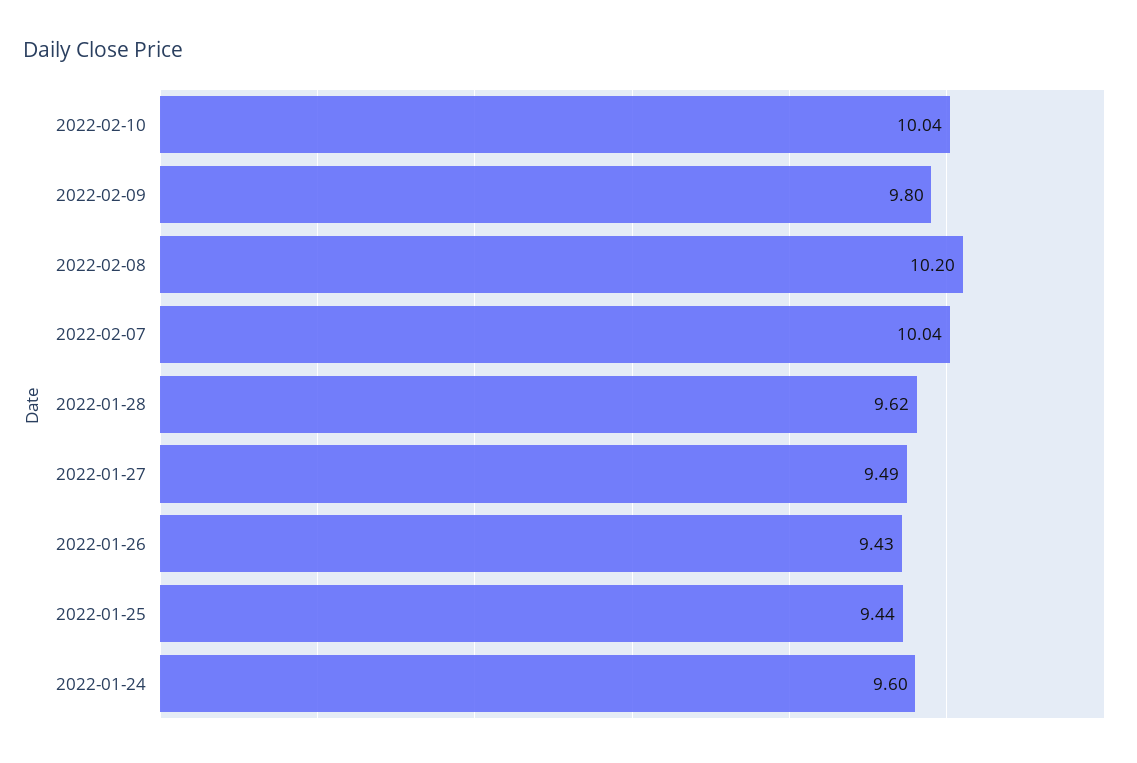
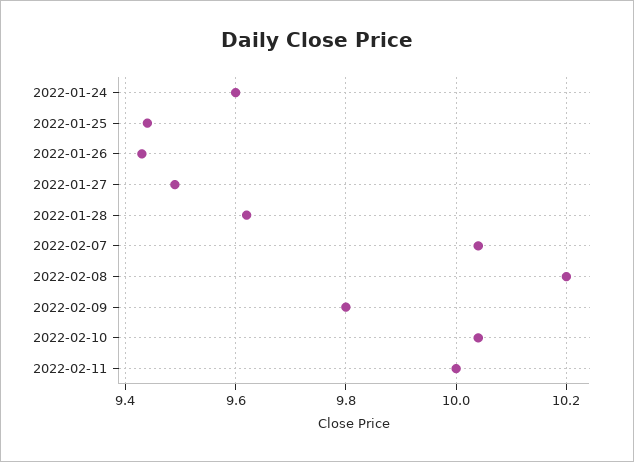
2022-02-11: none -> 10

